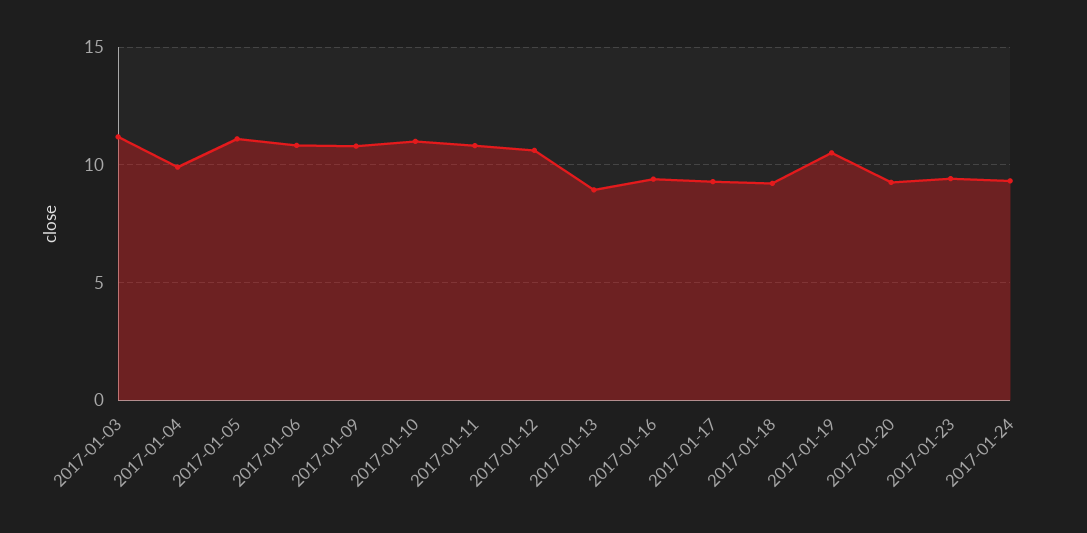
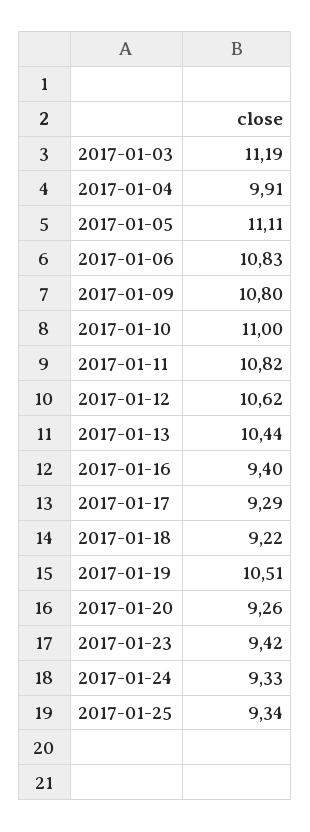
2017-01-13: 9 -> 10.44
2017-01-25: none -> 9.34

